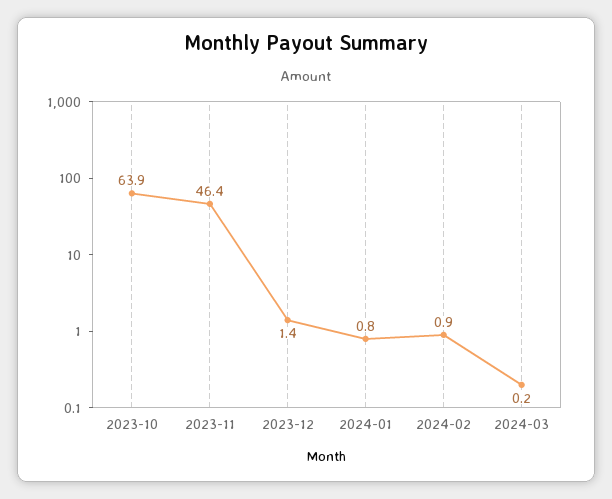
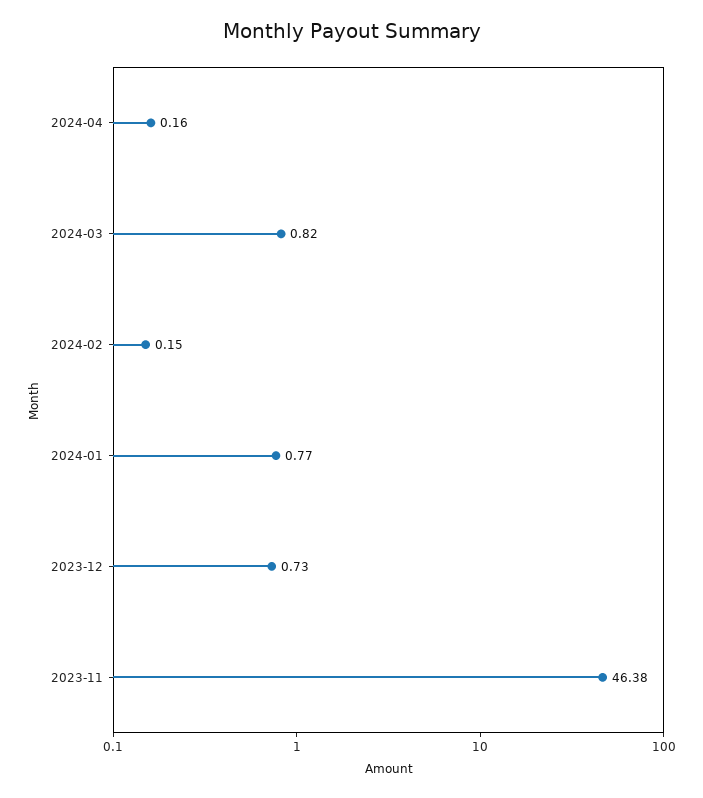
2023-10: 63.9 -> none
2023-12: 1.4 -> 0.73
2024-02: 0.9 -> 0.15
2024-03: 0.2 -> 0.82
2024-04: none -> 0.16

